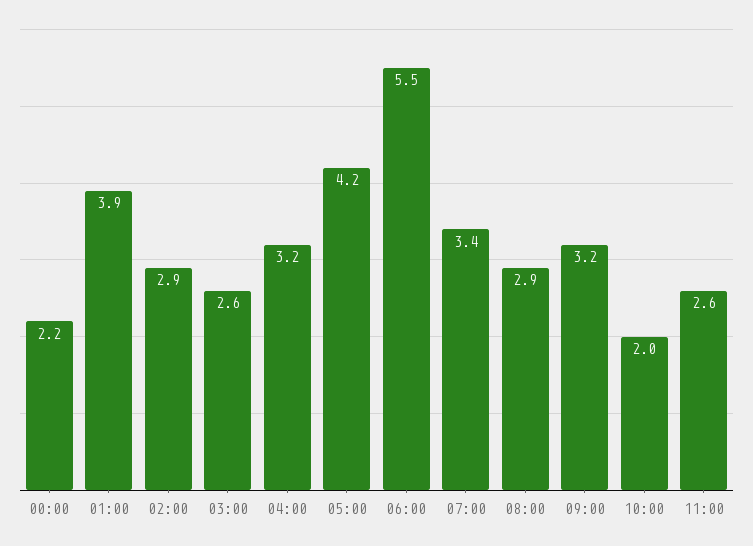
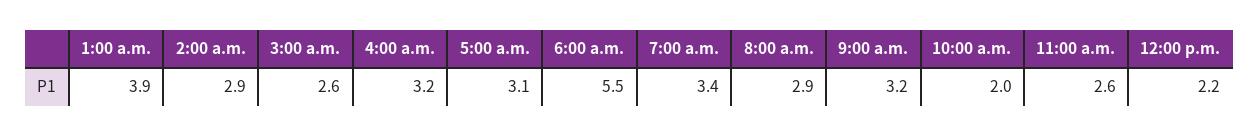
00:00: 2.2 -> none
05:00: 4.2 -> 3.1
12:00 p.m.: none -> 2.2

